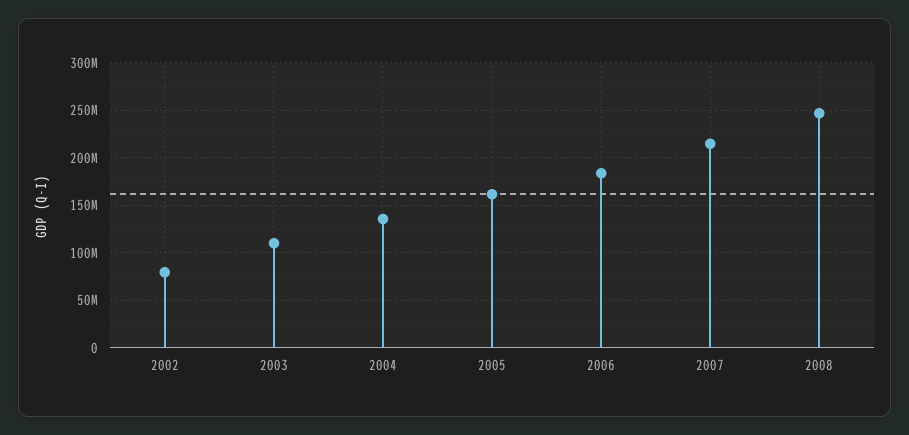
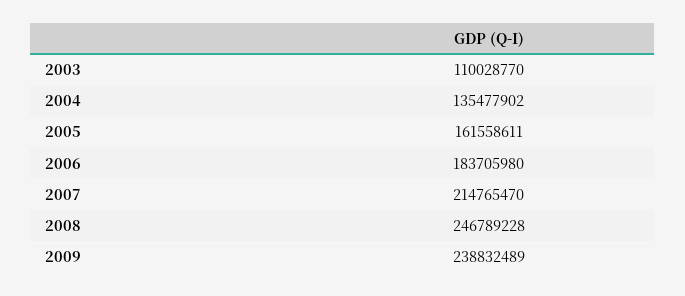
2002: 80000000 -> none
2009: none -> 238832489

